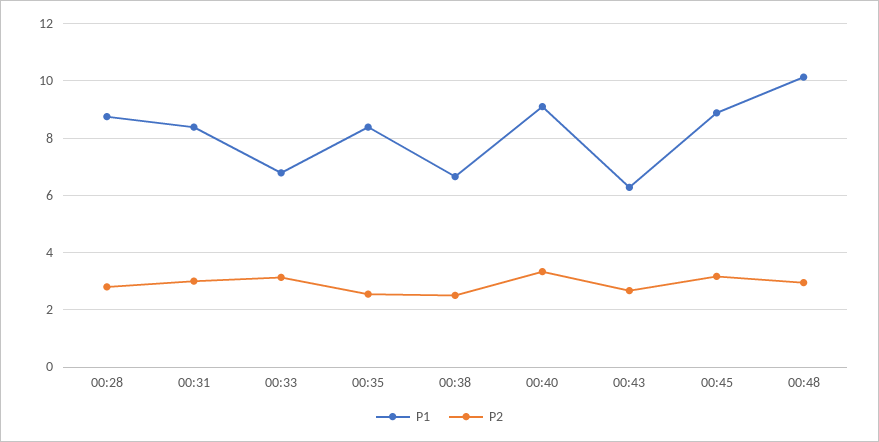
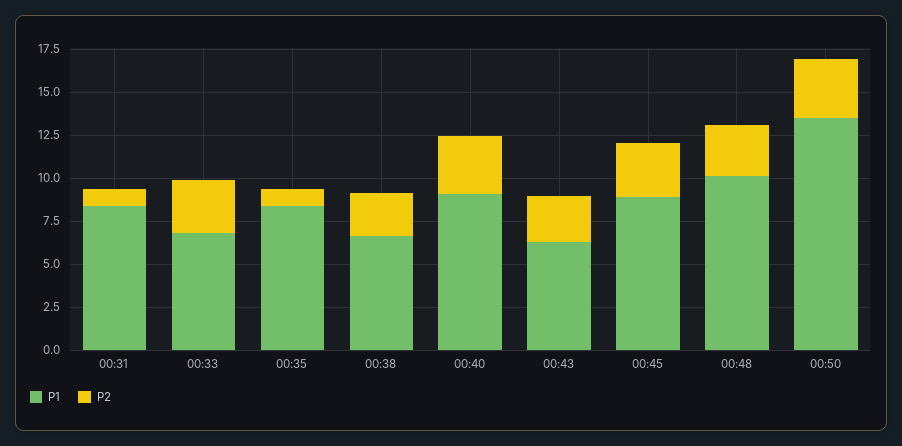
P1, 00:28: 8.75 -> none
P2, 00:28: 2.75 -> none
P2, 00:31: 3 -> 1
P2, 00:35: 2.5 -> 1
P1, 00:50: none -> 13.5
P2, 00:50: none -> 3.5

